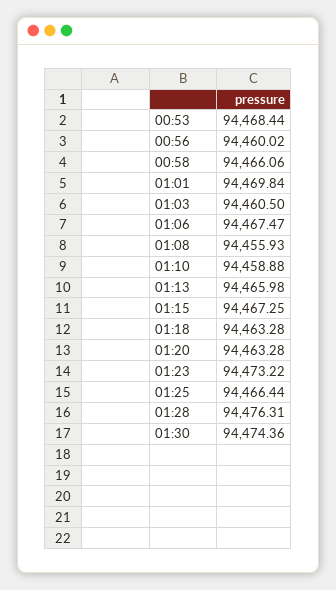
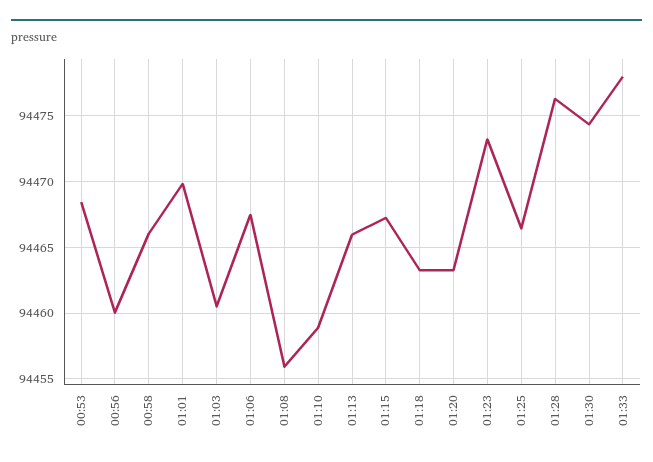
01:33: none -> 94478

